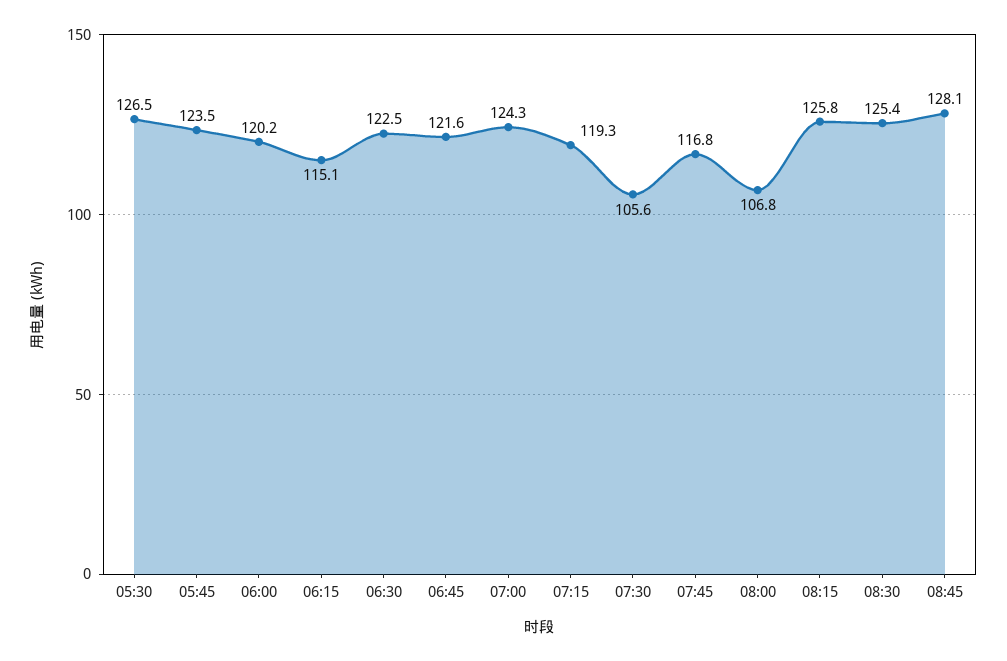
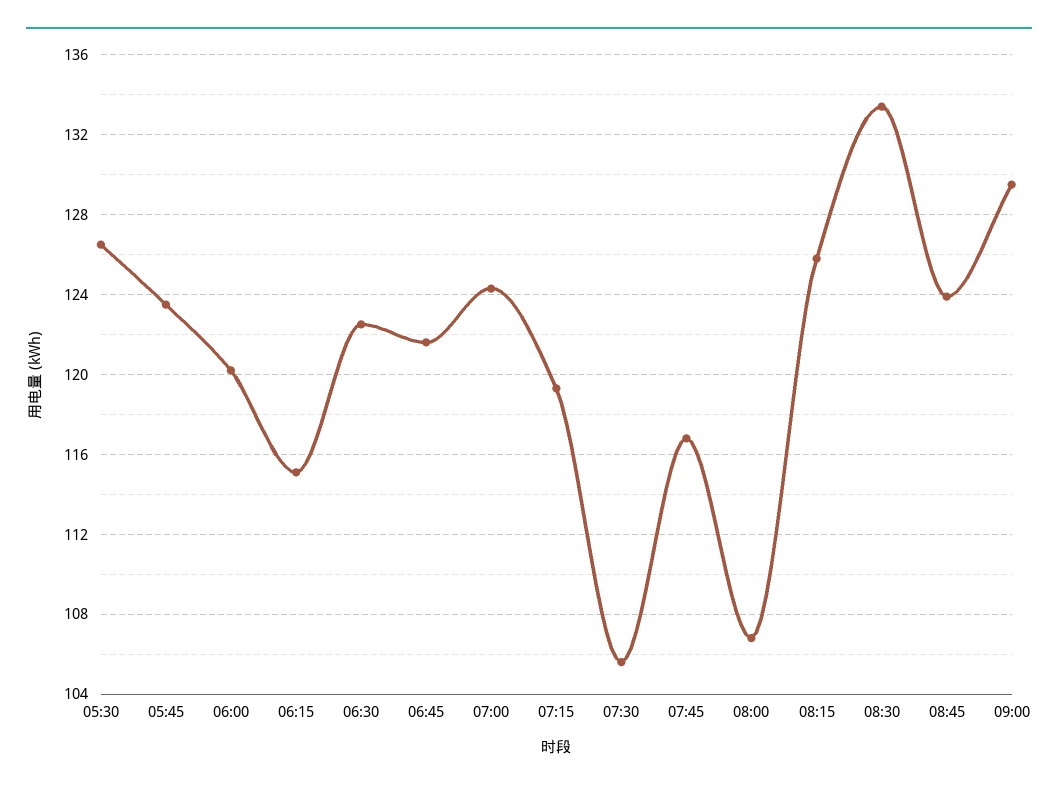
08:30: 125.4 -> 133.5
08:45: 128.1 -> 124
09:00: none -> 129.5

